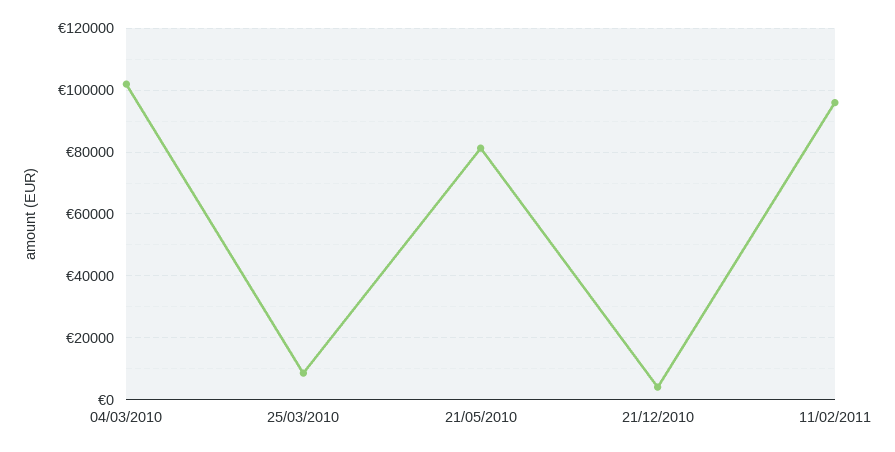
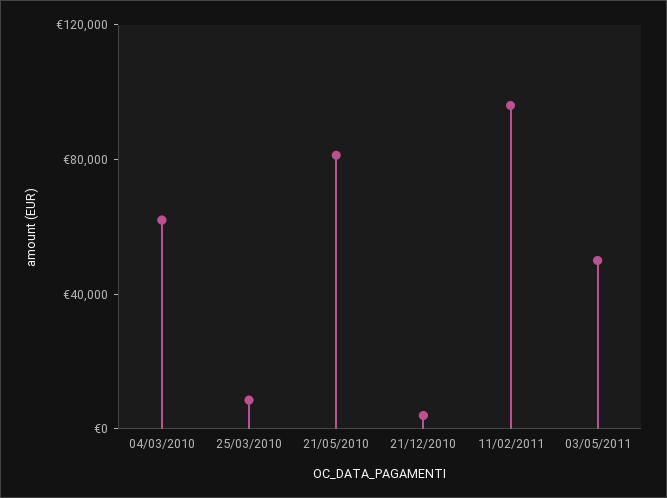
04/03/2010: 102000 -> 60000
03/05/2011: none -> 50000

